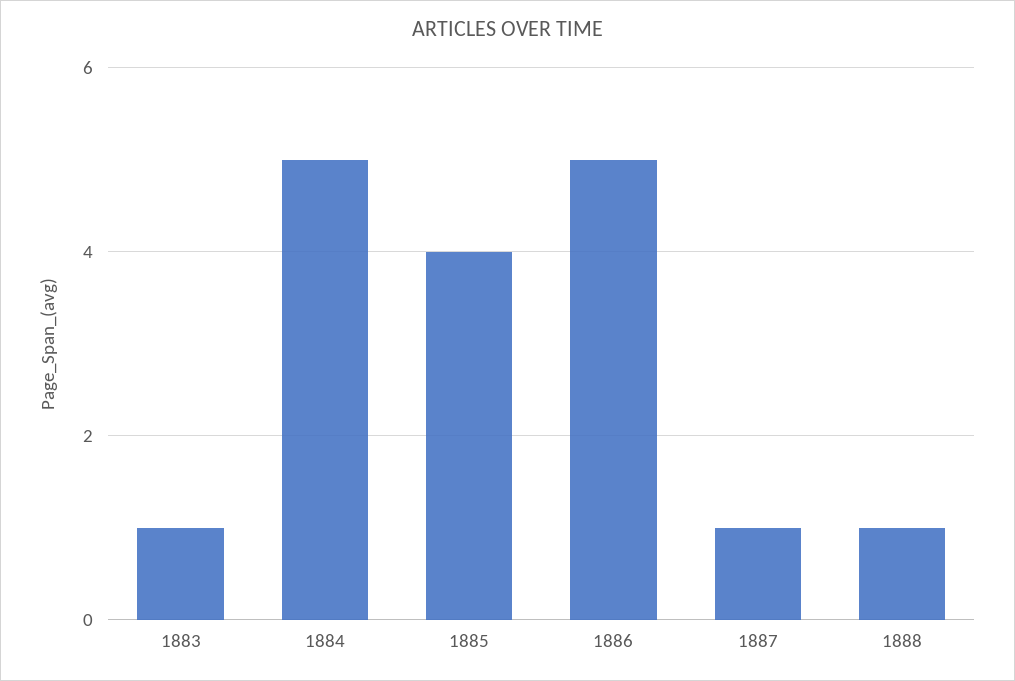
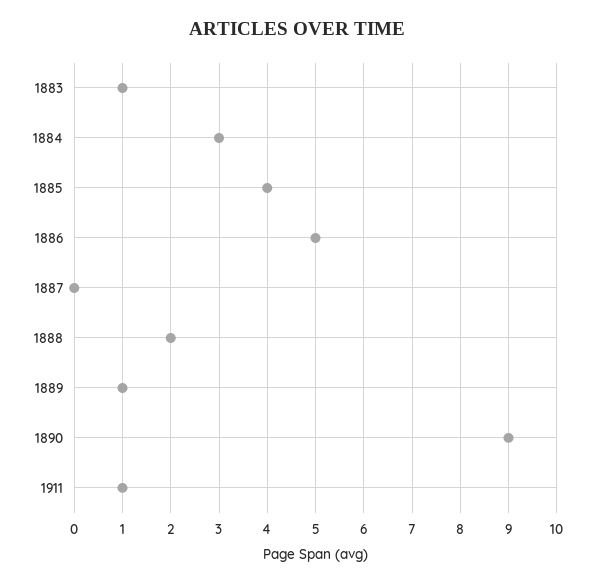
1884: 5 -> 3
1887: 1 -> 0
1888: 1 -> 2
1889: none -> 1
1890: none -> 9
1911: none -> 1

